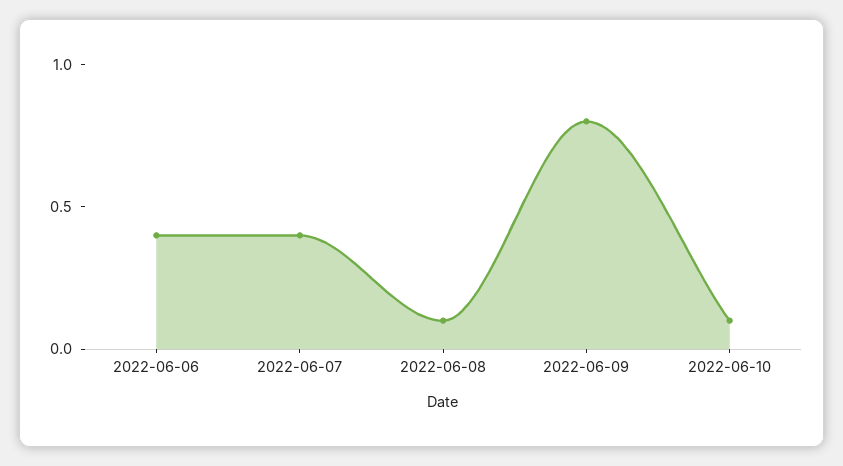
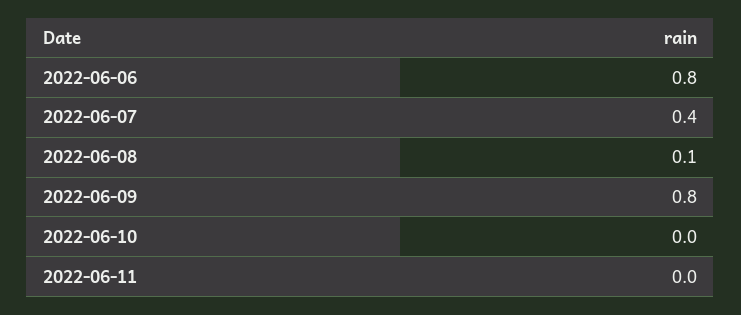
2022-06-06: 0.4 -> 0.8
2022-06-10: 0.1 -> 0
2022-06-11: none -> 0

